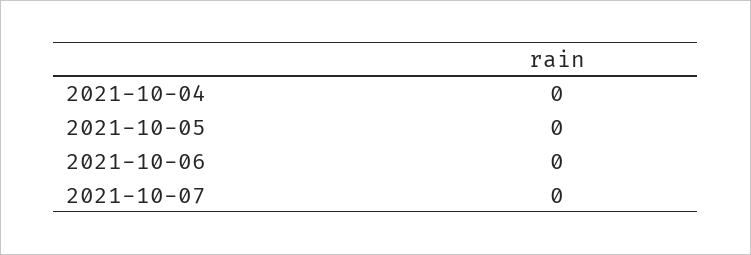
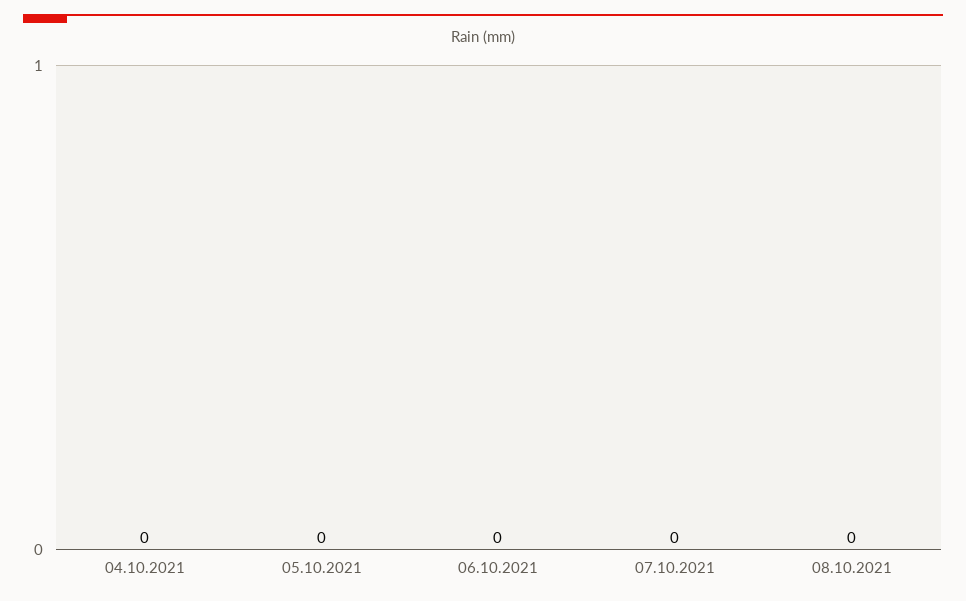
08.10.2021: none -> 0

